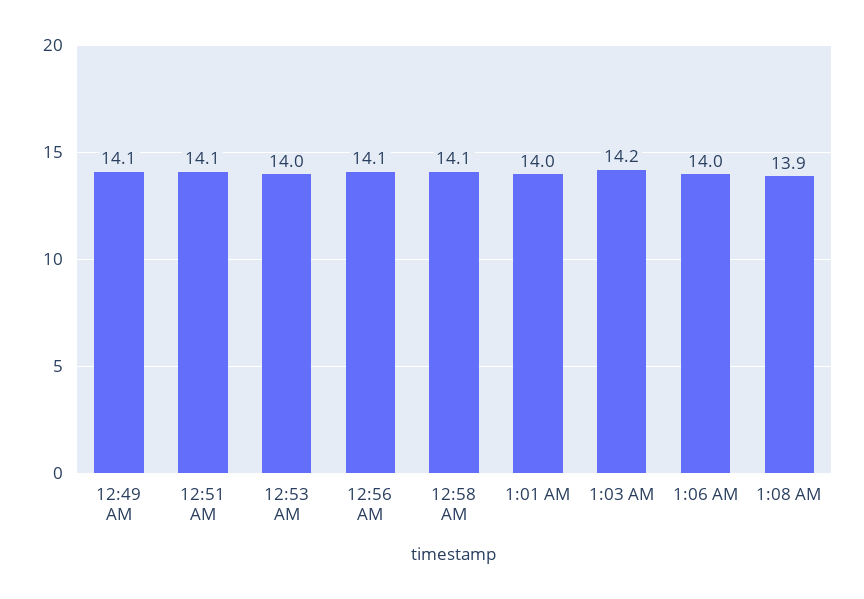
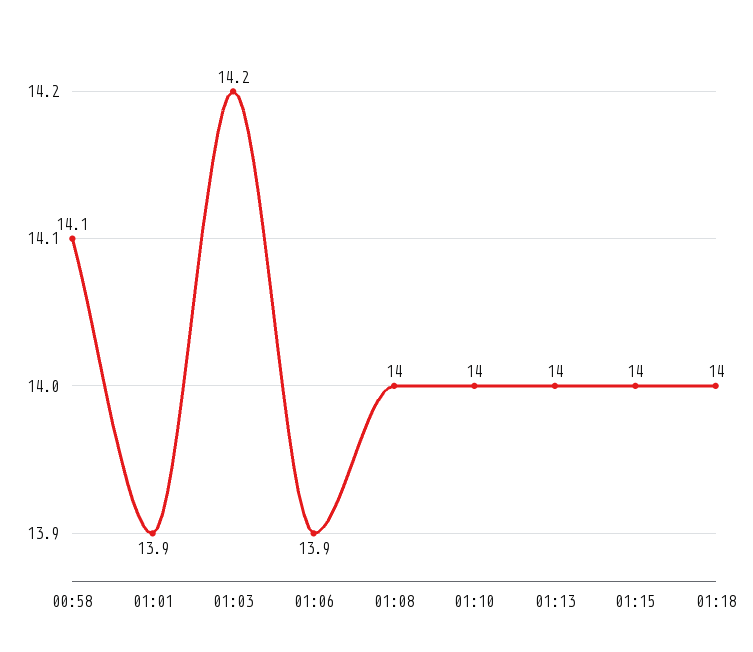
12:49 AM: 14.1 -> none
12:51 AM: 14.1 -> none
12:53 AM: 14 -> none
12:56 AM: 14.1 -> none
1:01 AM: 14 -> 13.9
1:06 AM: 14 -> 13.9
1:08 AM: 13.9 -> 14
01:10: none -> 14
01:13: none -> 14
01:15: none -> 14
01:18: none -> 14

